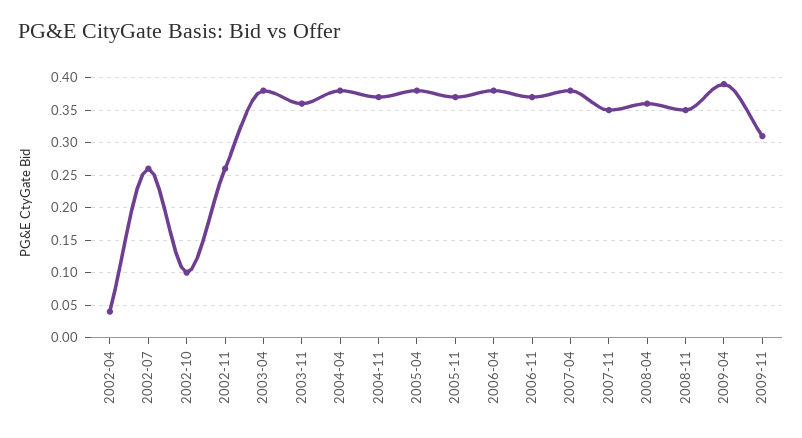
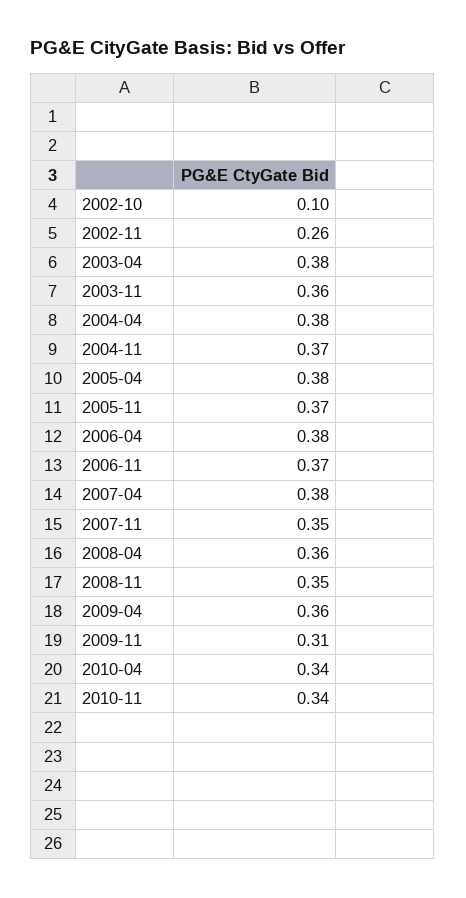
2002-04: 0.04 -> none
2002-07: 0.26 -> none
2009-04: 0.39 -> 0.36
2010-04: none -> 0.34
2010-11: none -> 0.34

